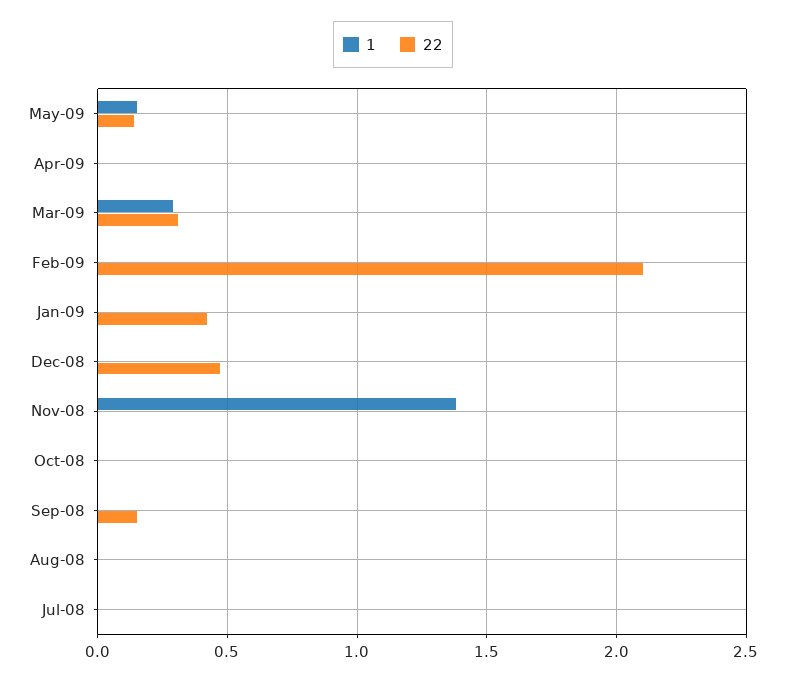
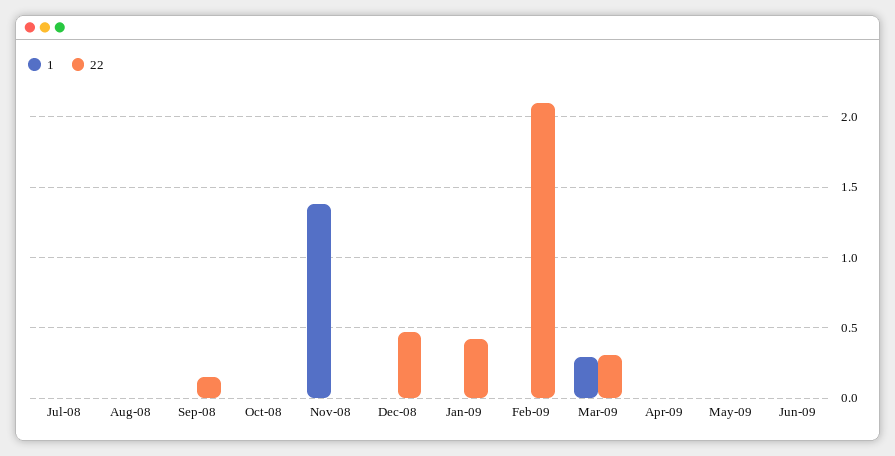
1, May-09: 0.15 -> 0
22, May-09: 0.15 -> 0
1, Jun-09: none -> 0
22, Jun-09: none -> 0

